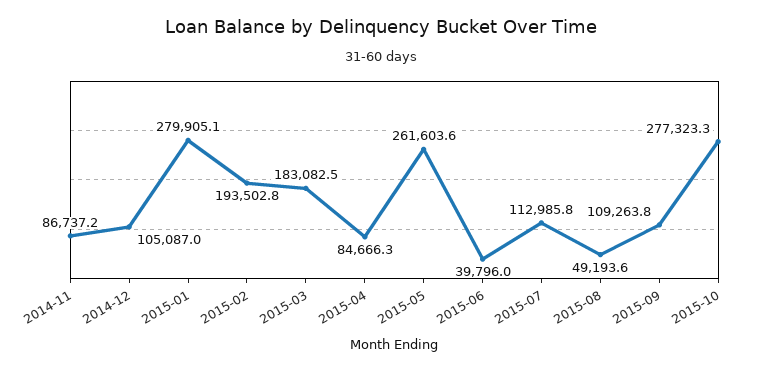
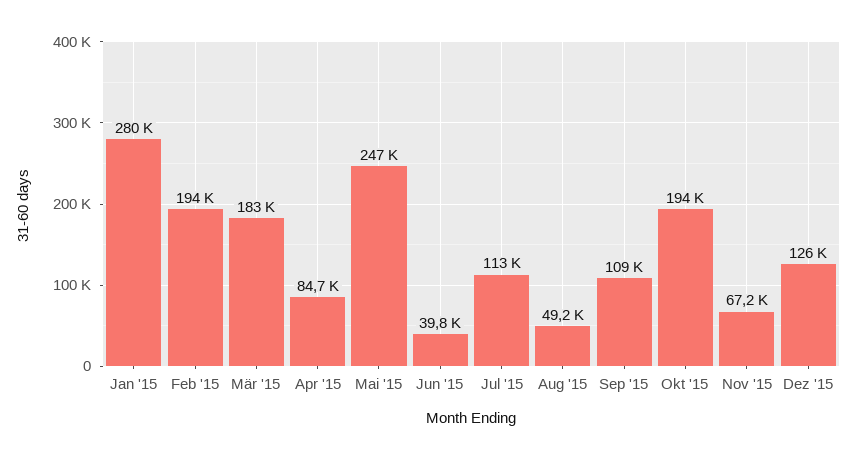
2014-11: 86737.2 -> none
2014-12: 105087 -> none
2015-05: 261603.6 -> 247000
2015-10: 277323.3 -> 194000
Nov '15: none -> 67200
Dez '15: none -> 126000

